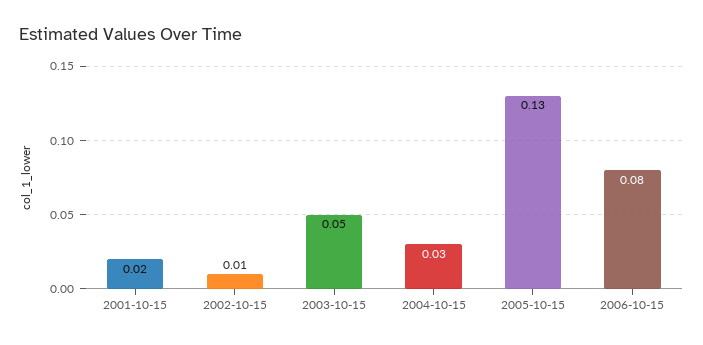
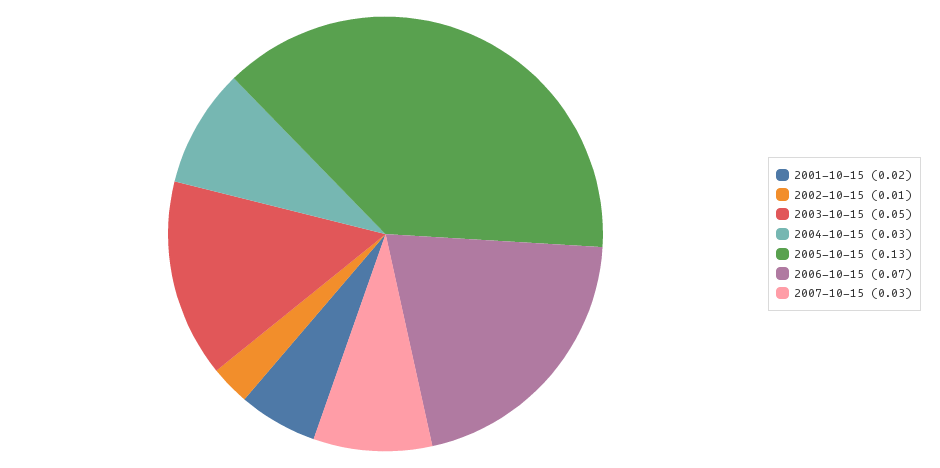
2006-10-15: 0.08 -> 0.07
2007-10-15: none -> 0.03

